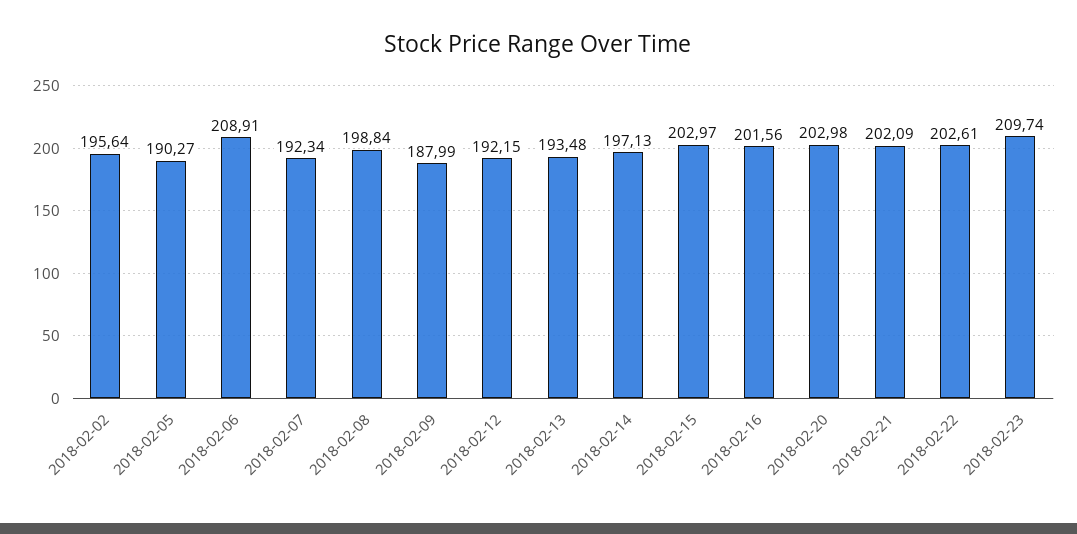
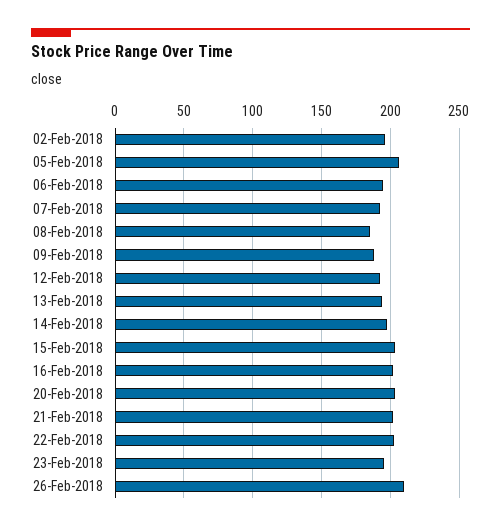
2018-02-05: 190.27 -> 205
2018-02-06: 208.91 -> 195
2018-02-08: 198.84 -> 185
2018-02-23: 209.74 -> 195
26-Feb-2018: none -> 210

